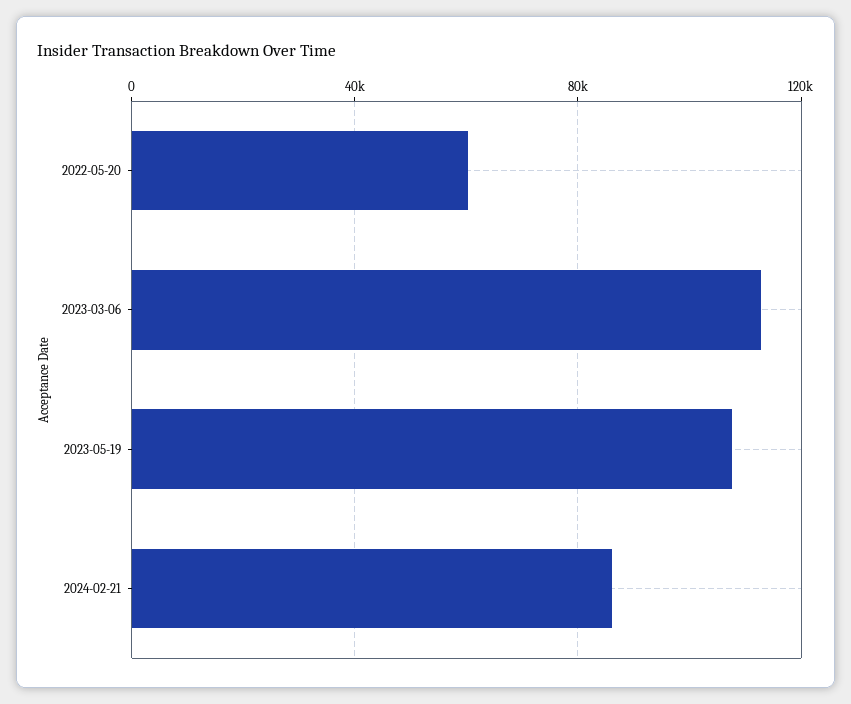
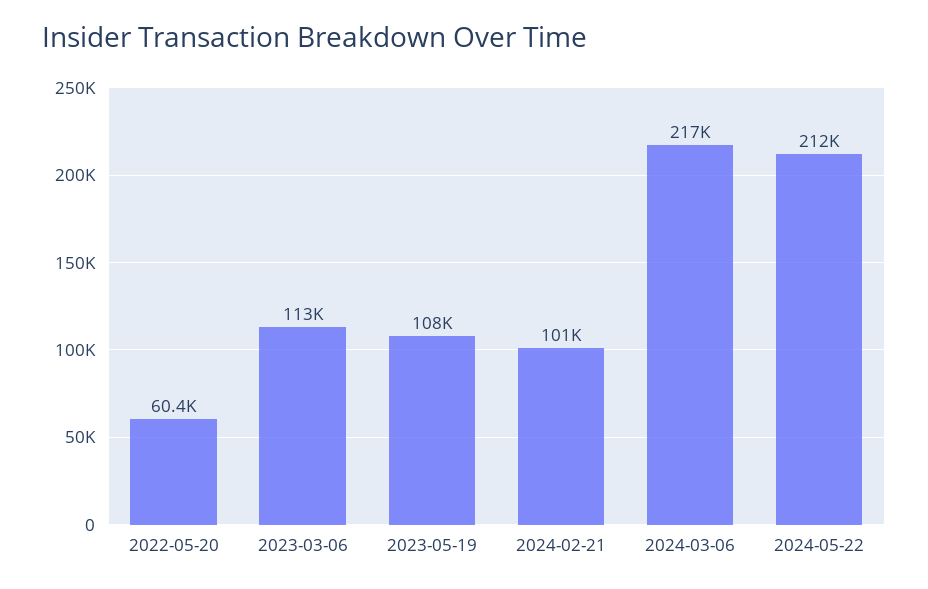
2024-02-21: 85000 -> 101000
2024-03-06: none -> 217000
2024-05-22: none -> 212000

